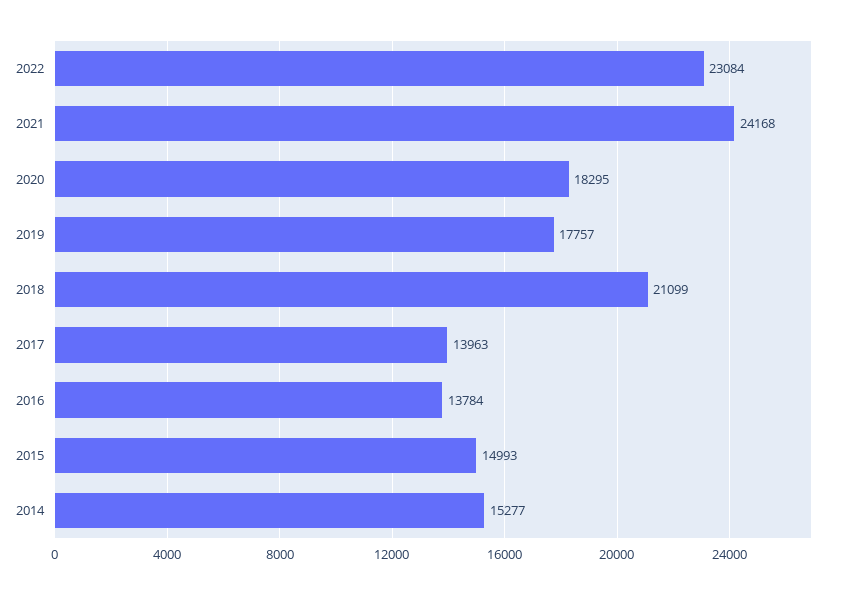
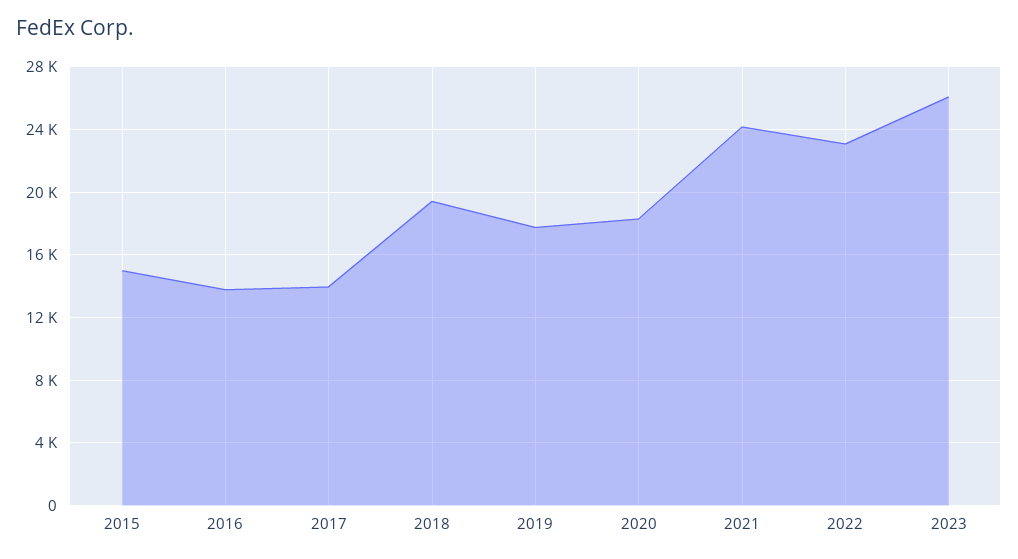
2018: 21099 -> 19500
2014: 15277 -> none
2023: none -> 26000

